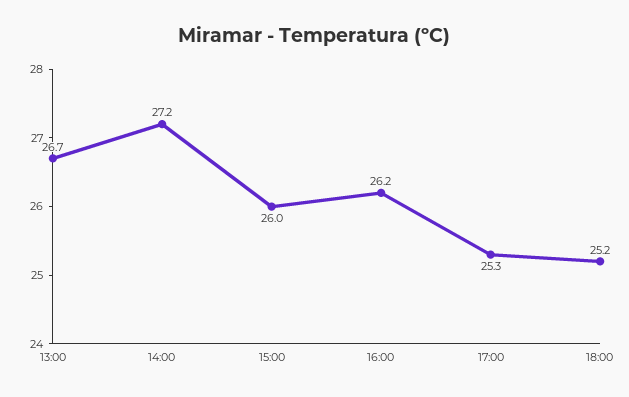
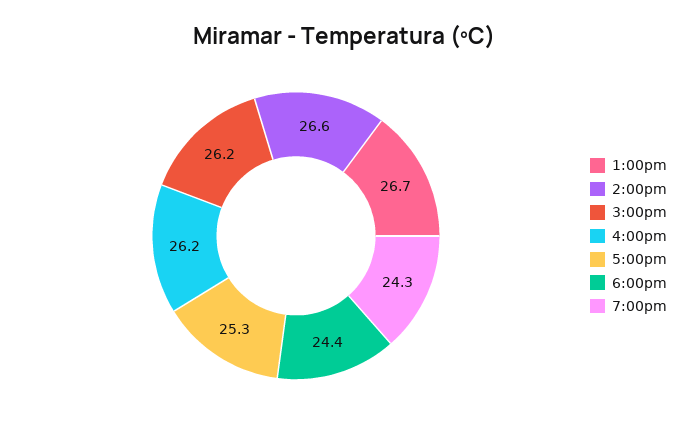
14:00: 27.2 -> 26.6
15:00: 26 -> 26.2
18:00: 25.2 -> 24.4
7:00pm: none -> 24.3

